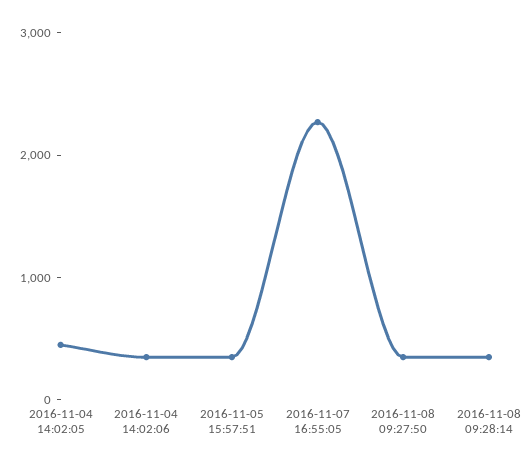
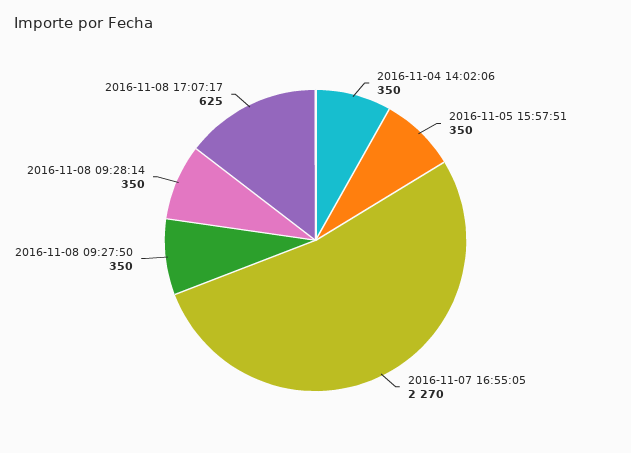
2016-11-04 14:02:05: 400 -> none
2016-11-08 17:07:17: none -> 625

